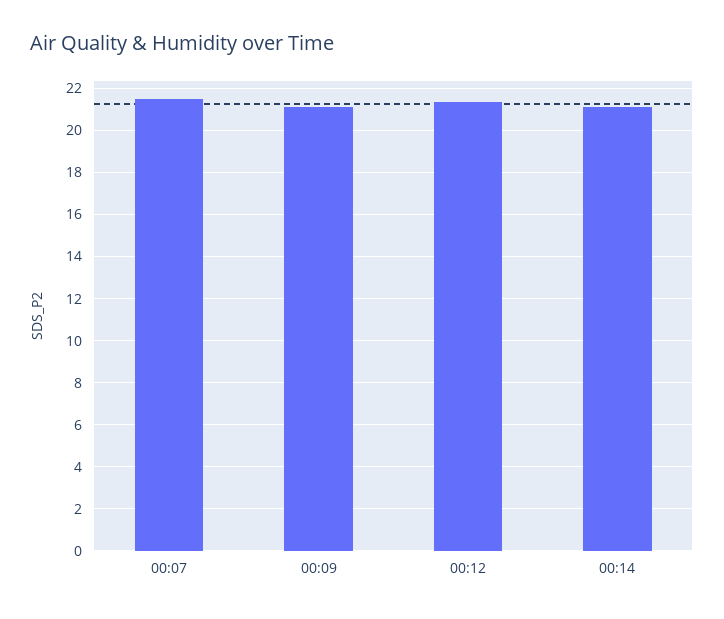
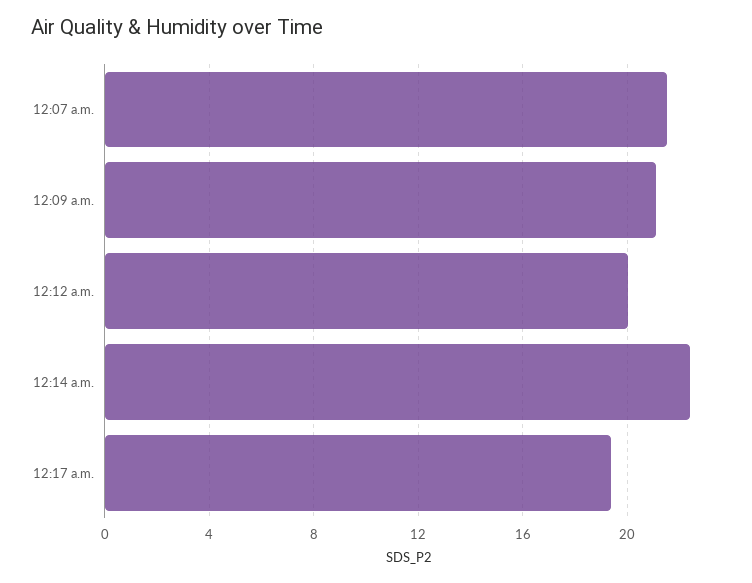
00:12: 21.5 -> 20
00:14: 21 -> 22.5
12:17 a.m.: none -> 19.5

